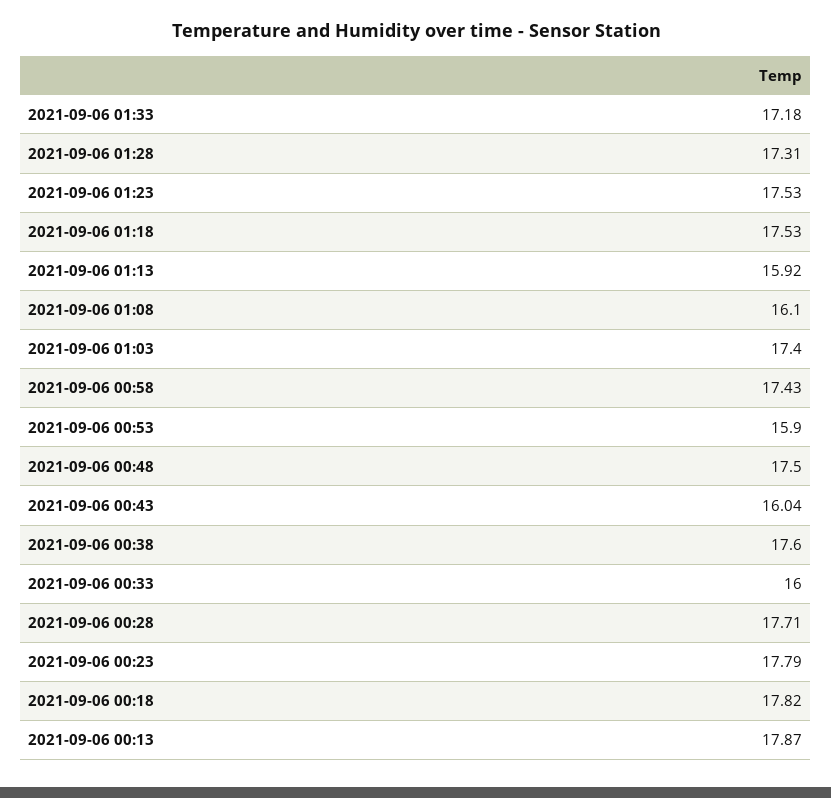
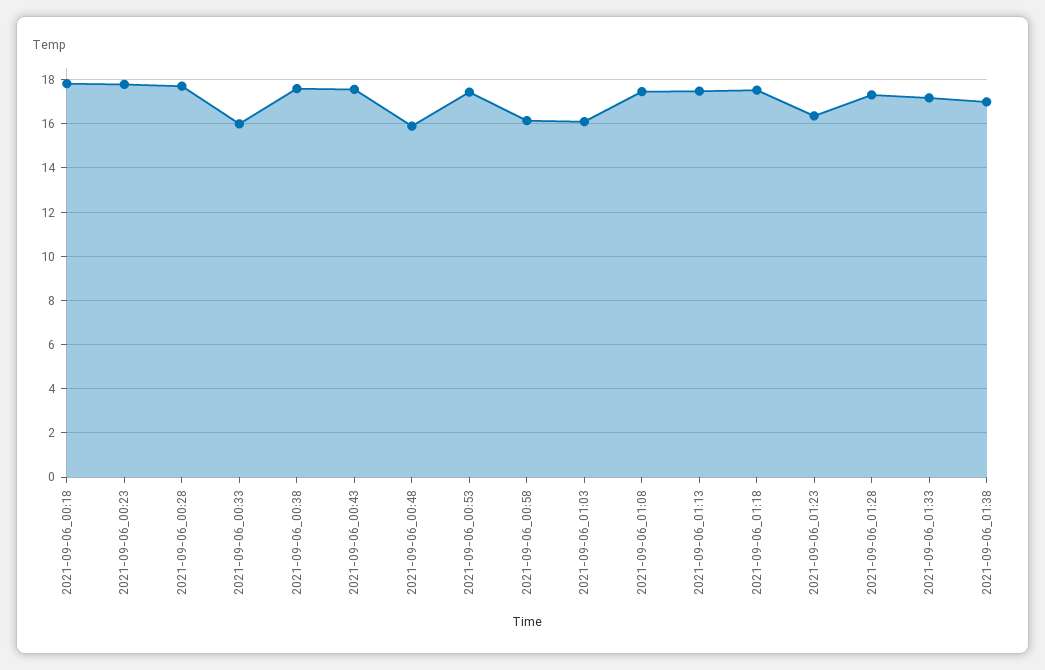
2021-09-06 01:23: 17.53 -> 16.5
2021-09-06 01:13: 15.92 -> 17.5
2021-09-06 01:08: 16.1 -> 17.5
2021-09-06 01:03: 17.4 -> 16
2021-09-06 00:58: 17.43 -> 16
2021-09-06 00:53: 15.9 -> 17.5
2021-09-06 00:48: 17.5 -> 16
2021-09-06 00:43: 16.04 -> 17.5
2021-09-06 00:13: 17.87 -> none
2021-09-06_01:38: none -> 17

